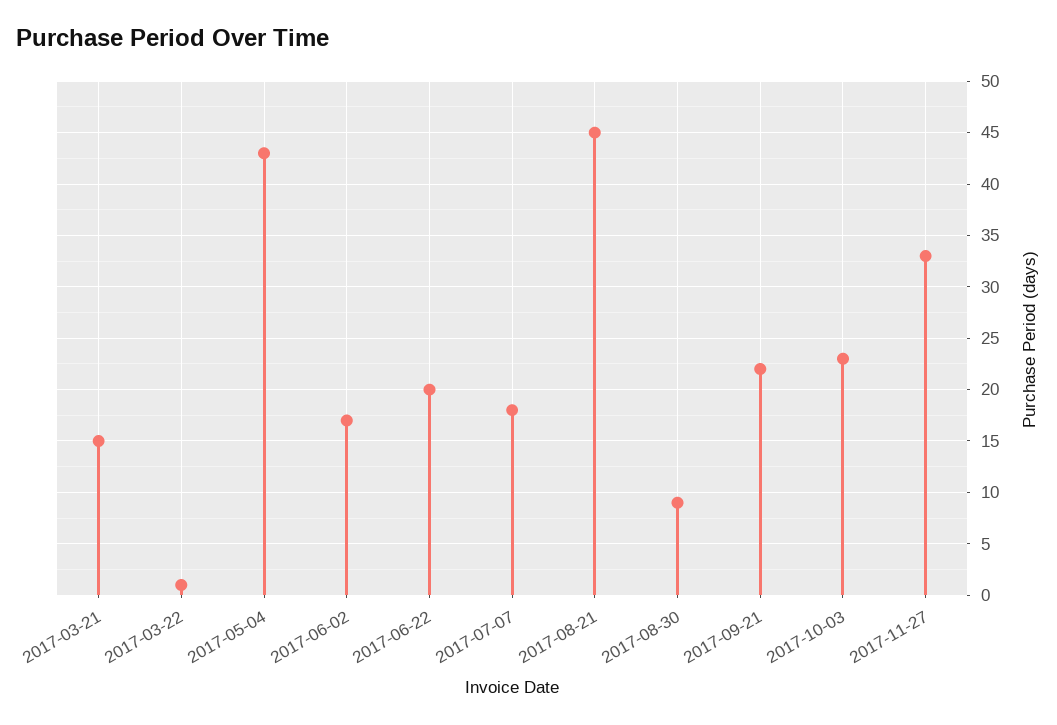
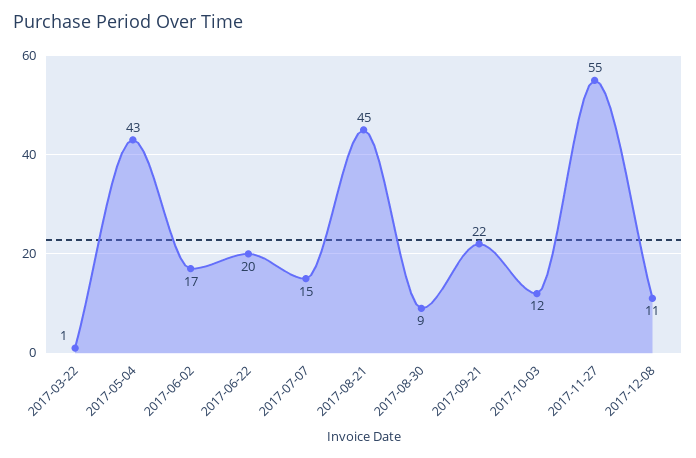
2017-03-21: 15 -> none
2017-07-07: 18 -> 15
2017-10-03: 23 -> 12
2017-11-27: 33 -> 55
2017-12-08: none -> 11

